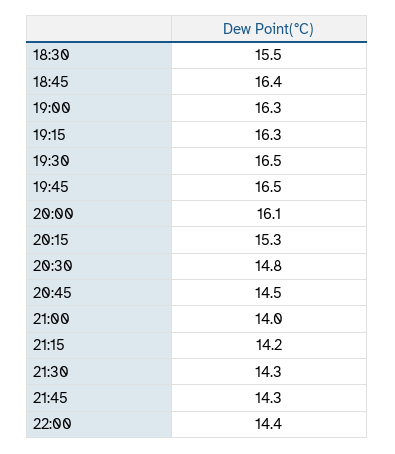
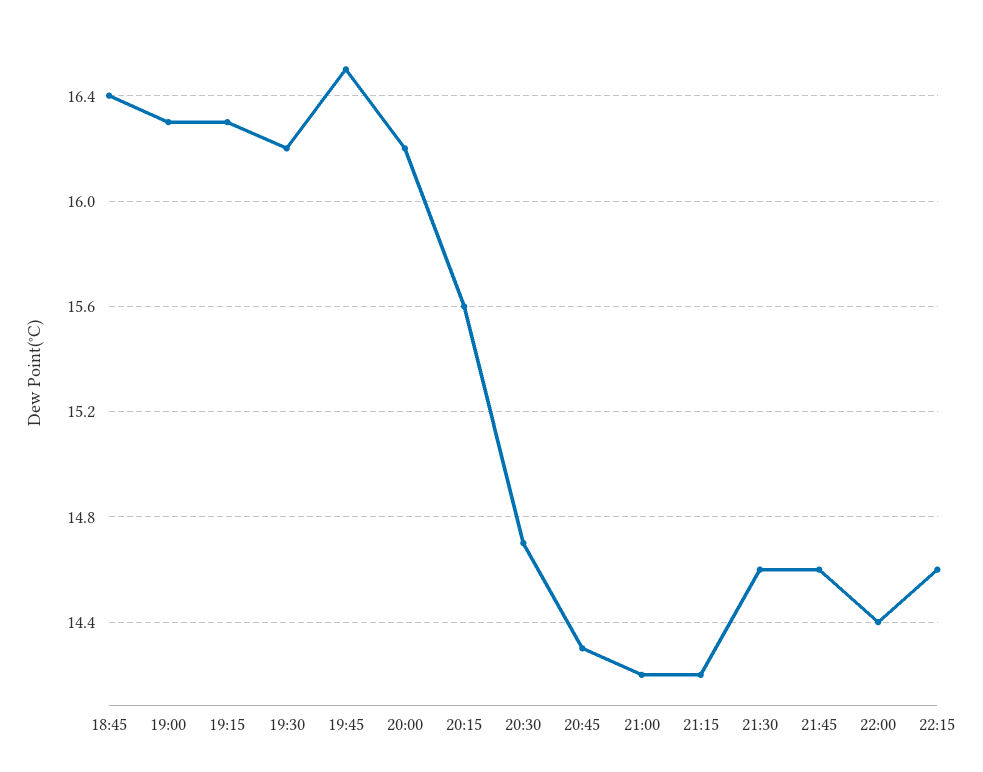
18:30: 15.5 -> none
19:30: 16.5 -> 16.2
20:00: 16.1 -> 16.2
20:15: 15.3 -> 15.6
20:30: 14.8 -> 14.7
20:45: 14.5 -> 14.3
21:00: 14 -> 14.2
21:30: 14.3 -> 14.6
21:45: 14.3 -> 14.6
22:15: none -> 14.6

